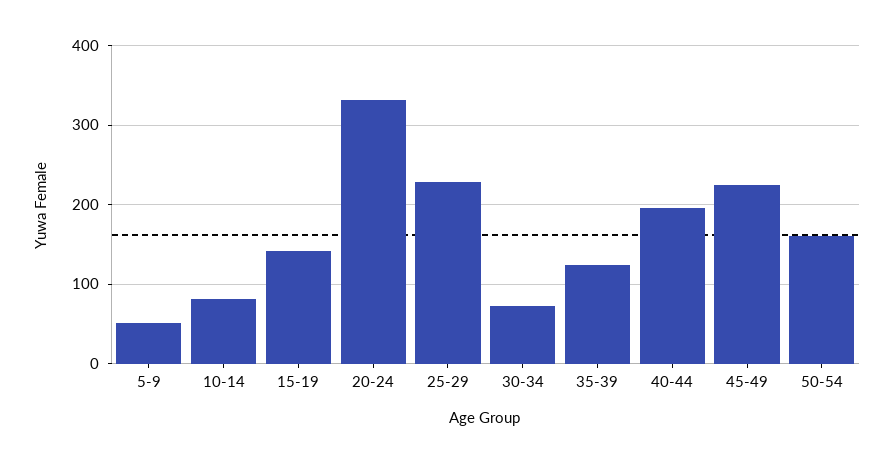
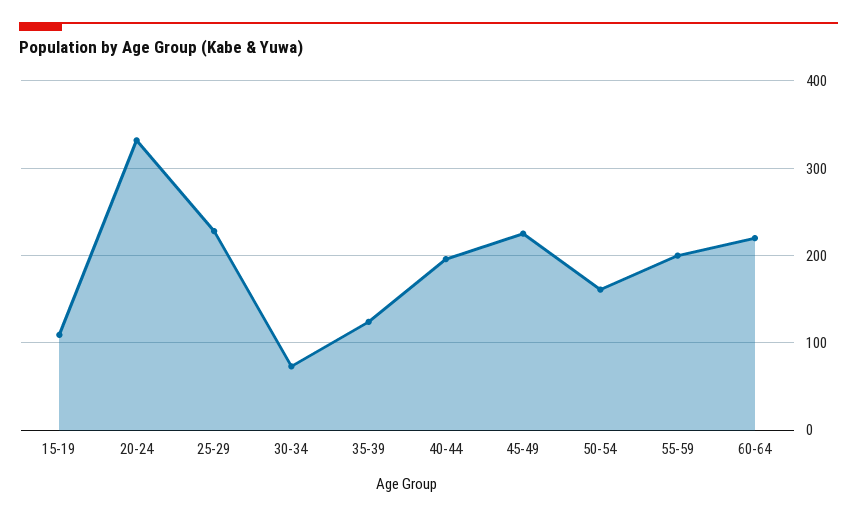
5-9: 50 -> none
10-14: 80 -> none
15-19: 140 -> 110
55-59: none -> 200
60-64: none -> 220

